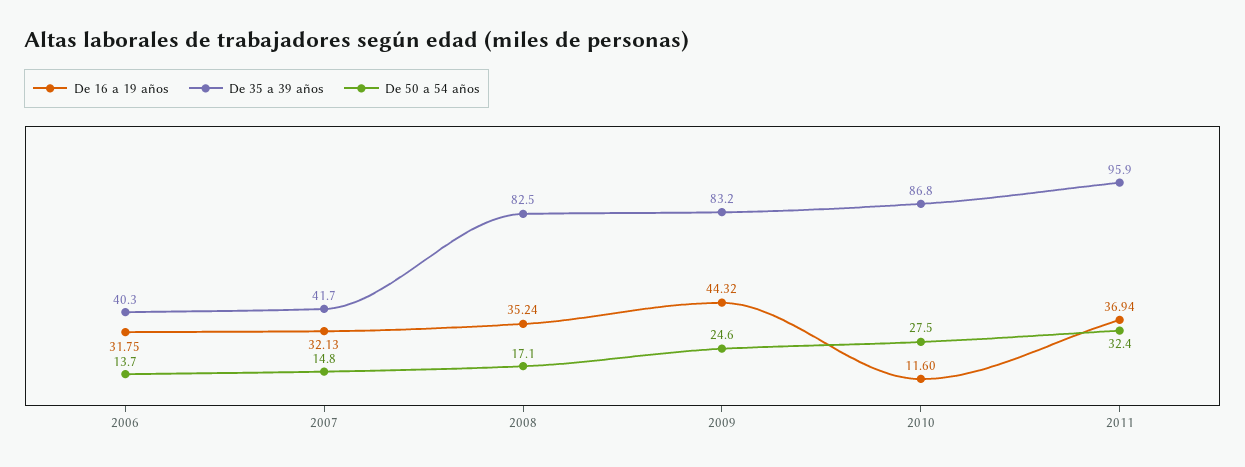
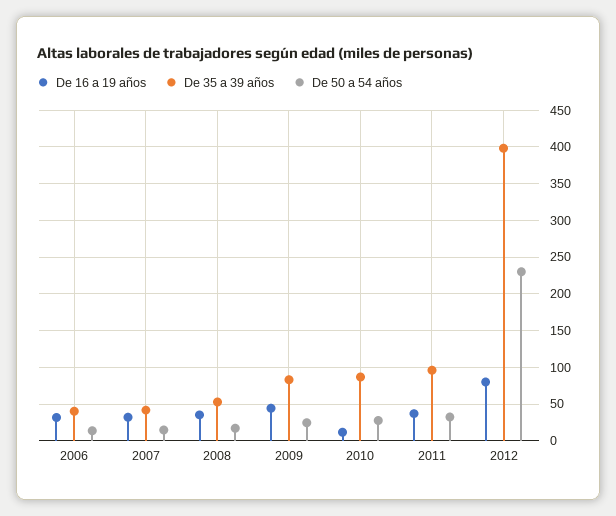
De 35 a 39 años, 2008: 82.5 -> 50
De 16 a 19 años, 2012: none -> 80
De 35 a 39 años, 2012: none -> 400
De 50 a 54 años, 2012: none -> 230

